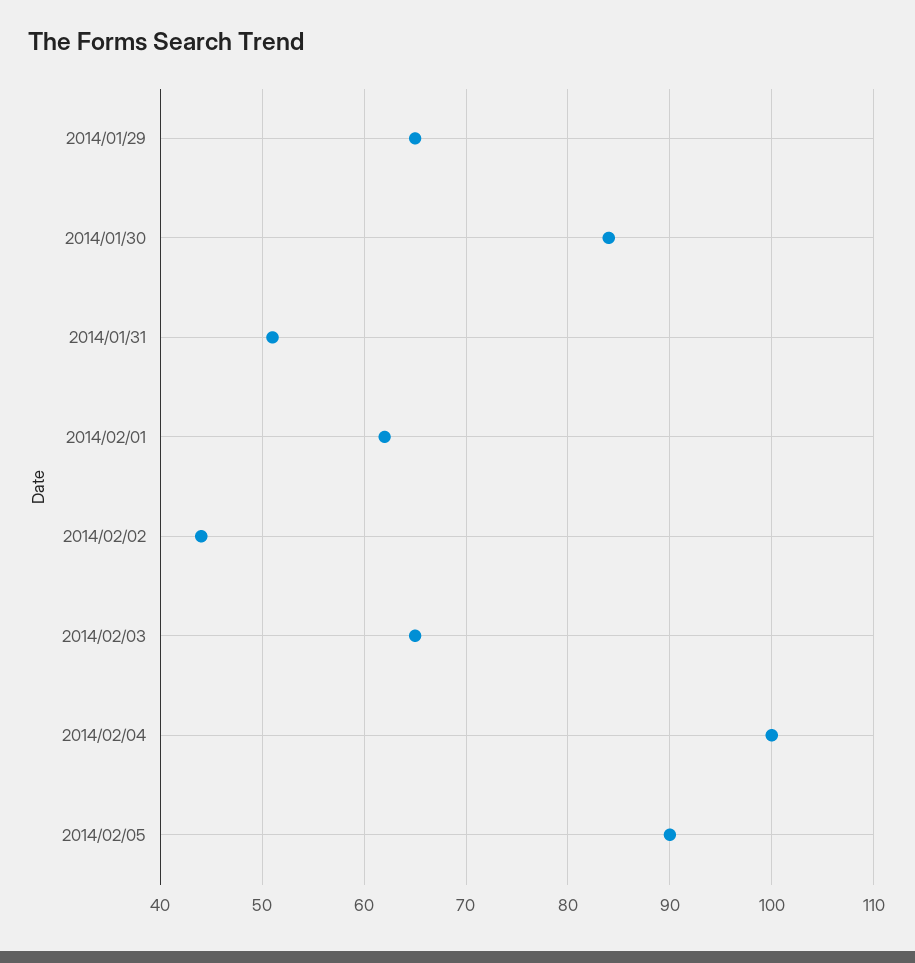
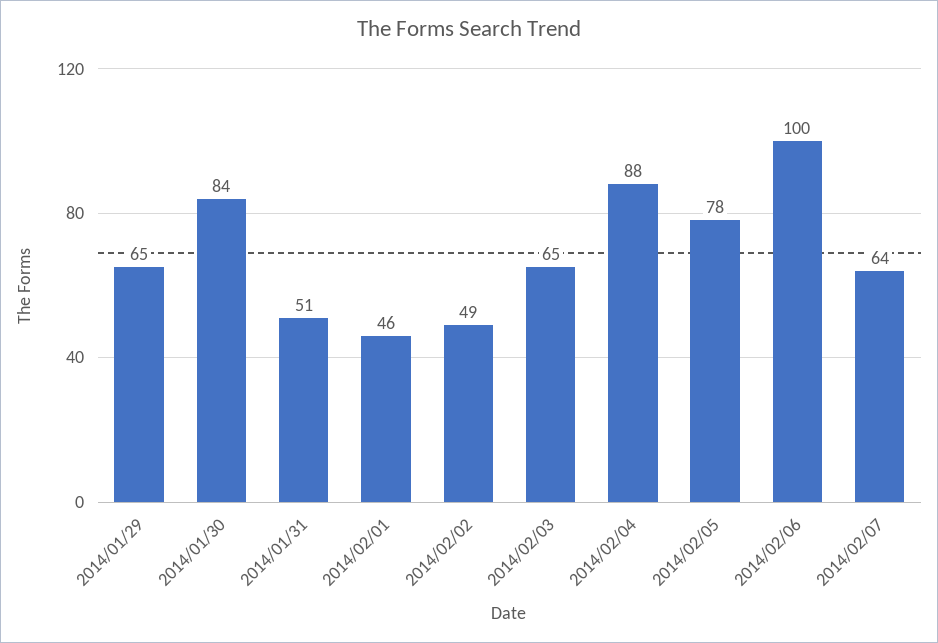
2014/02/01: 62 -> 46
2014/02/02: 44 -> 49
2014/02/04: 100 -> 88
2014/02/05: 90 -> 78
2014/02/06: none -> 100
2014/02/07: none -> 64

